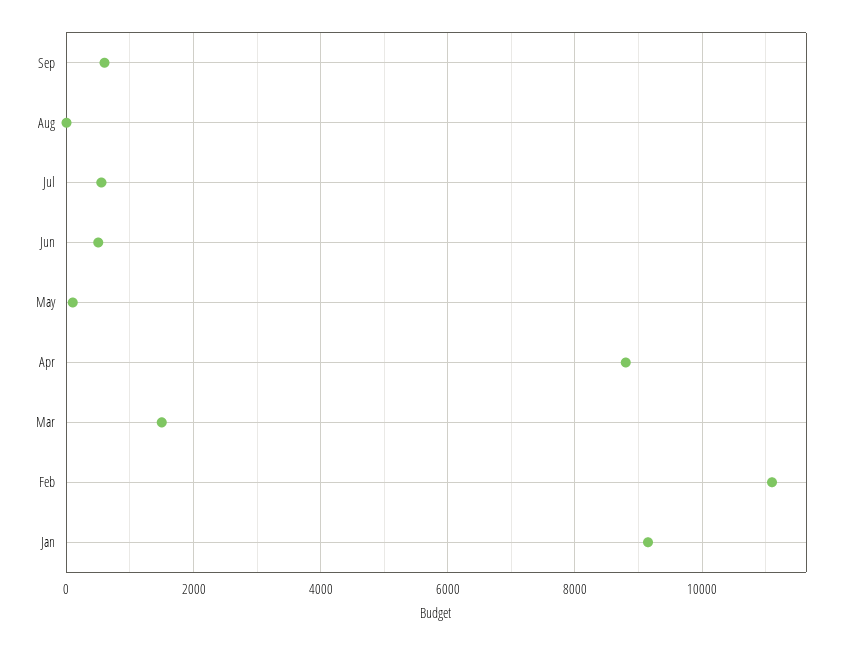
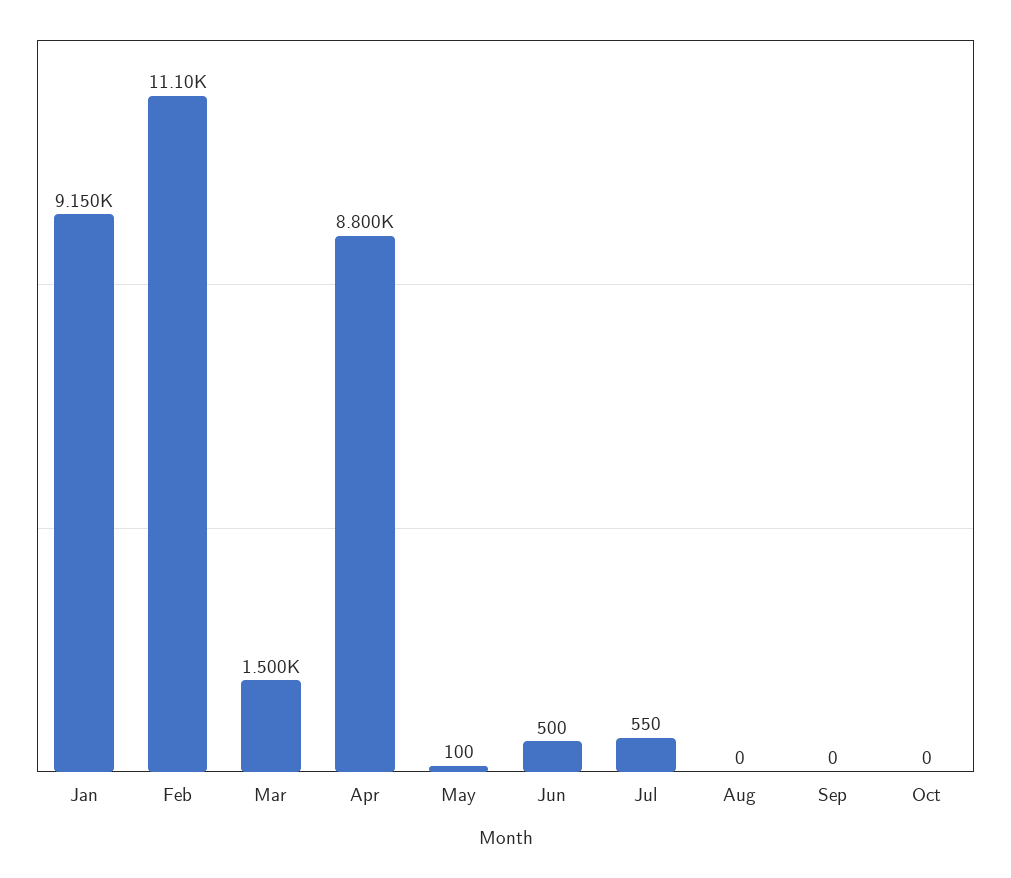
Sep: 600 -> 0
Oct: none -> 0

